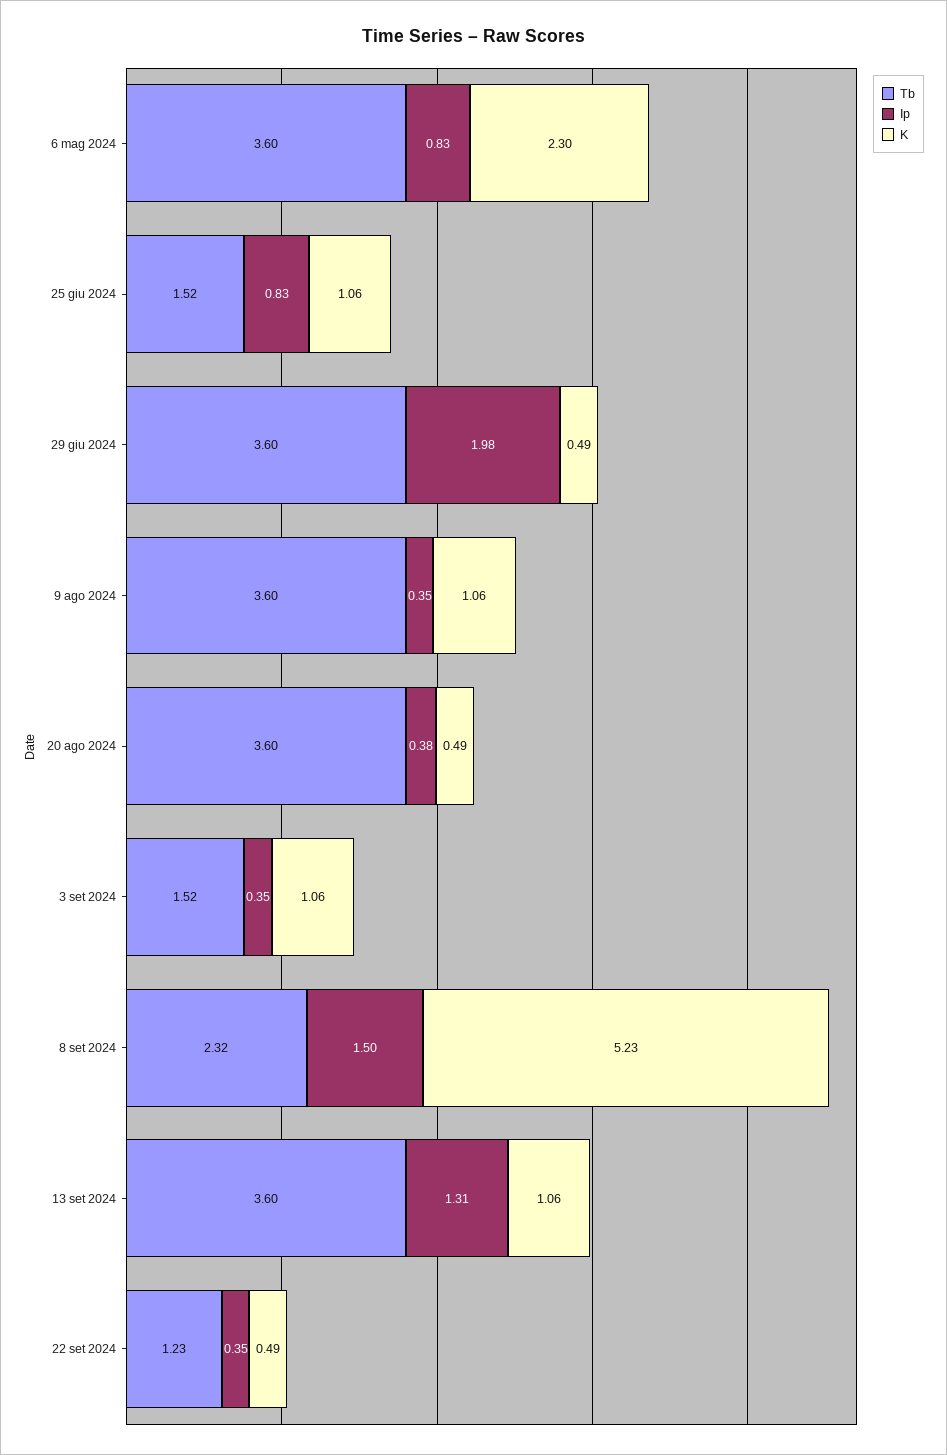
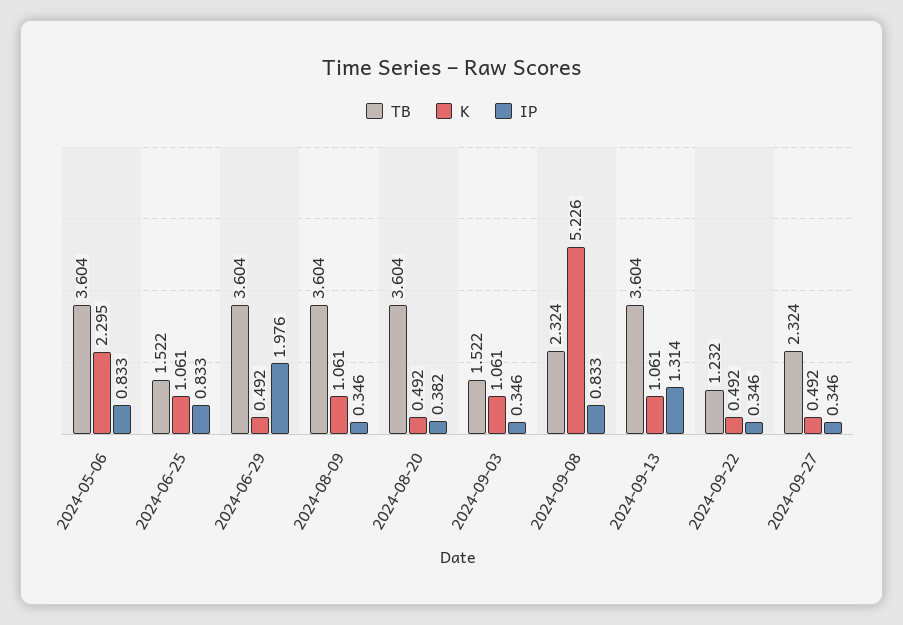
Ip, 8 set 2024: 1.5 -> 0.833
Tb, 2024-09-27: none -> 2.324
K, 2024-09-27: none -> 0.492
Ip, 2024-09-27: none -> 0.346

